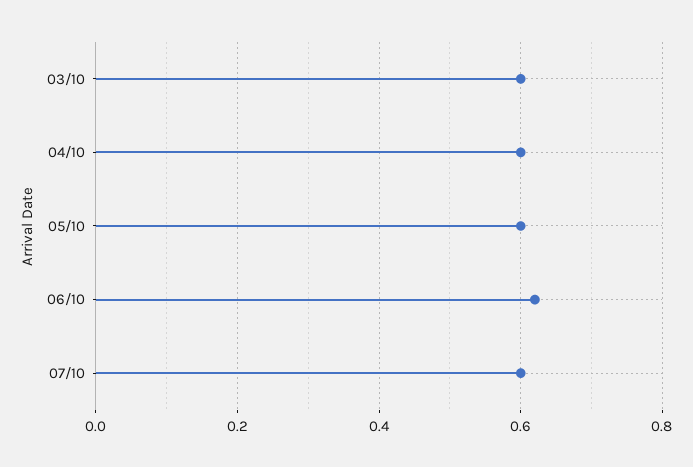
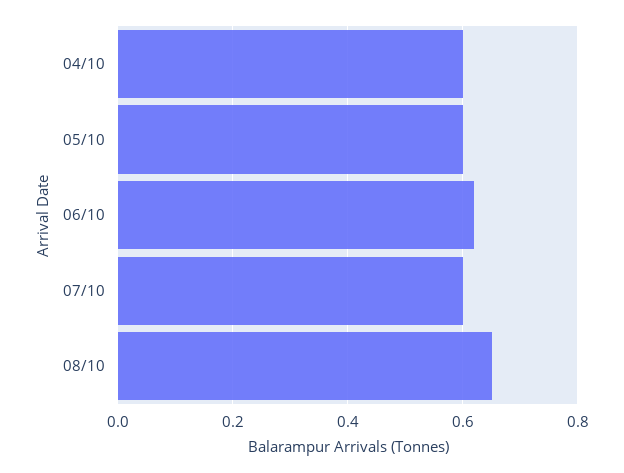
03/10: 0.6 -> none
08/10: none -> 0.65

